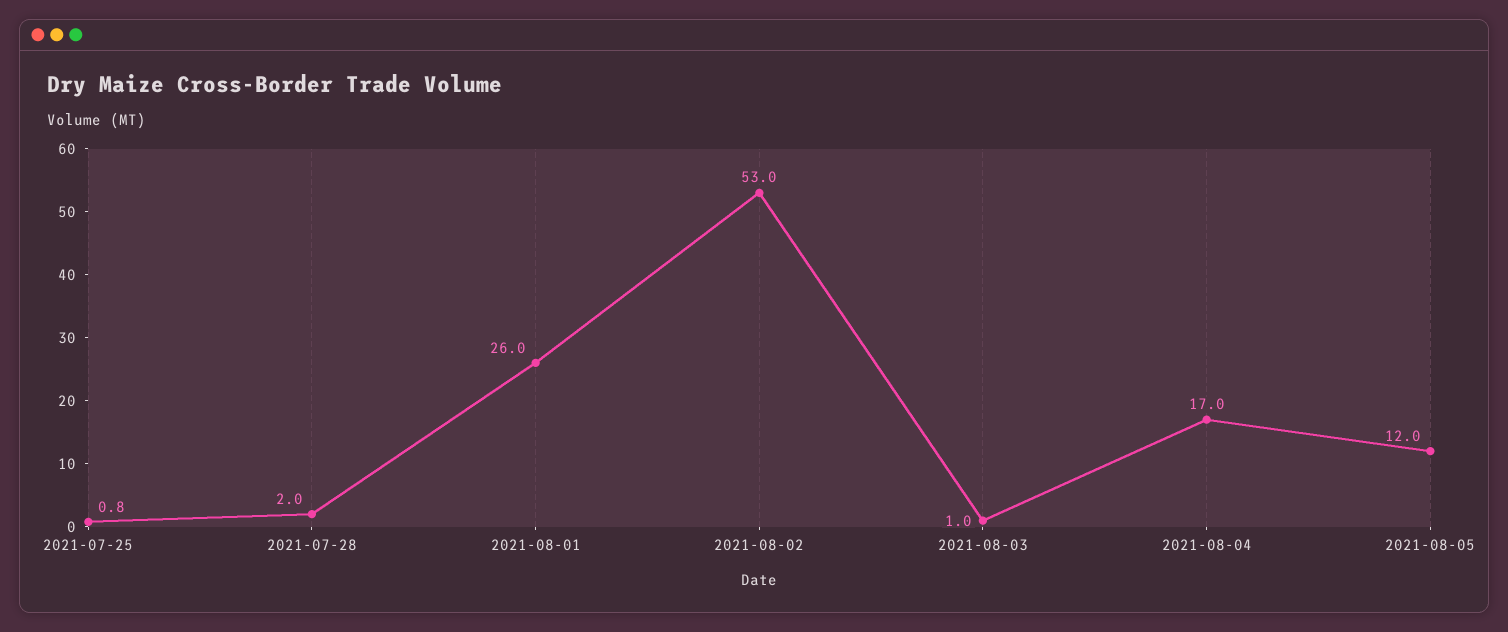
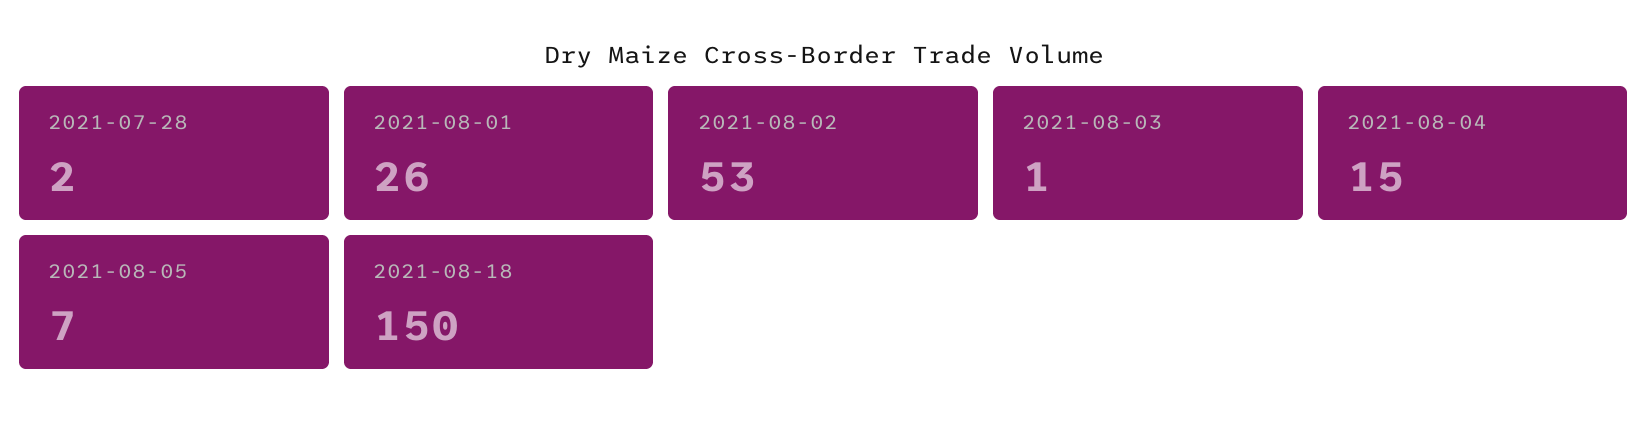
2021-07-25: 0.8 -> none
2021-08-04: 17 -> 15
2021-08-05: 12 -> 7
2021-08-18: none -> 150

